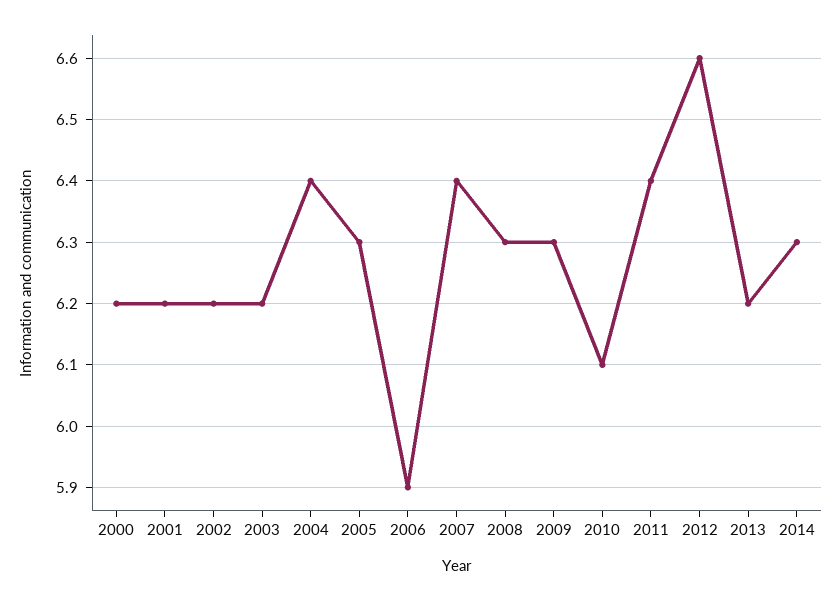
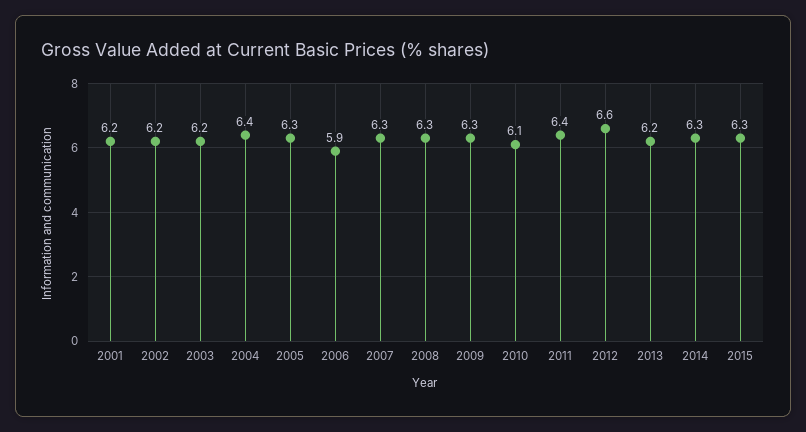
2000: 6.2 -> none
2007: 6.4 -> 6.3
2015: none -> 6.3

